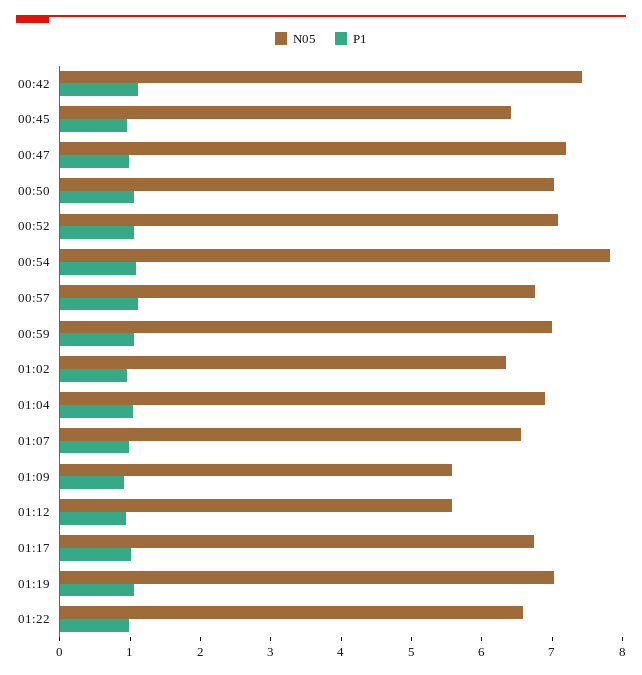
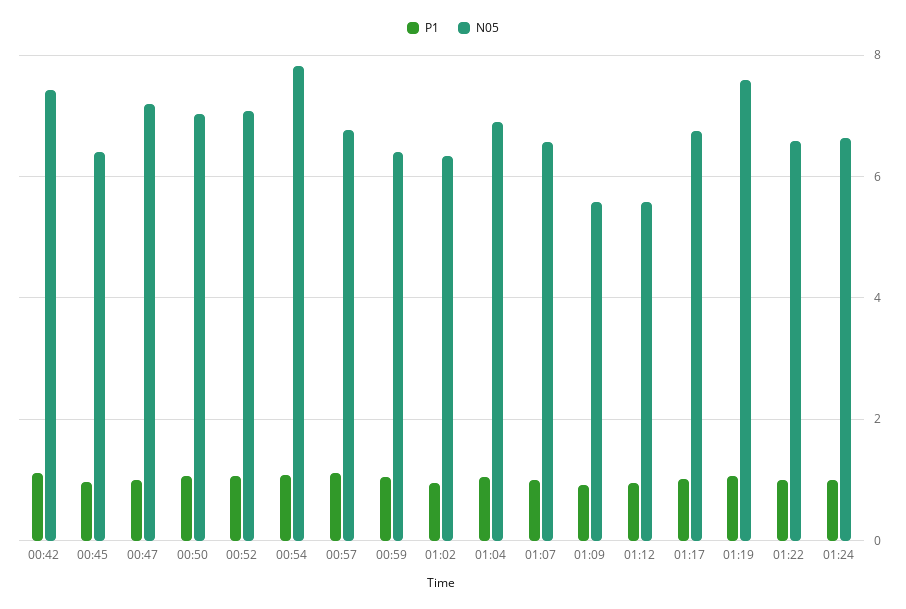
N05, 00:59: 7 -> 6.4
N05, 01:19: 7 -> 7.6
P1, 01:24: none -> 1
N05, 01:24: none -> 6.6

